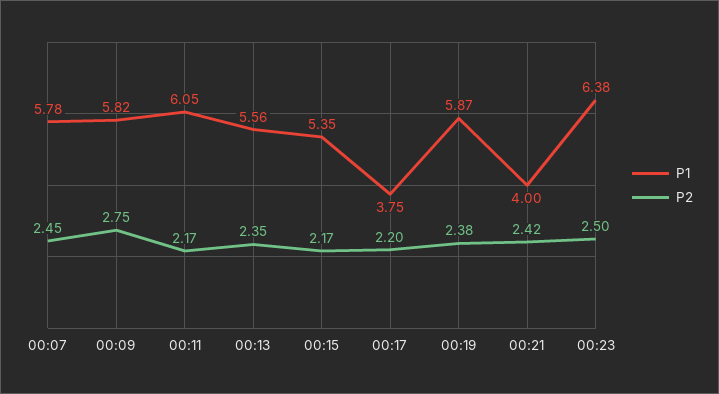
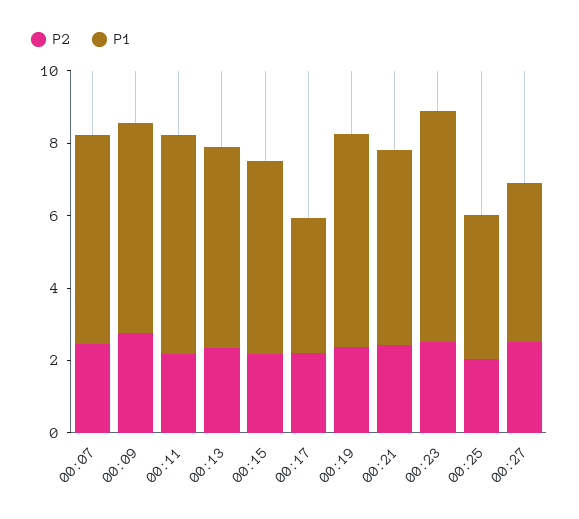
P1, 00:21: 4 -> 5.5
P2, 00:25: none -> 2
P1, 00:25: none -> 4
P2, 00:27: none -> 2.5
P1, 00:27: none -> 4.5

